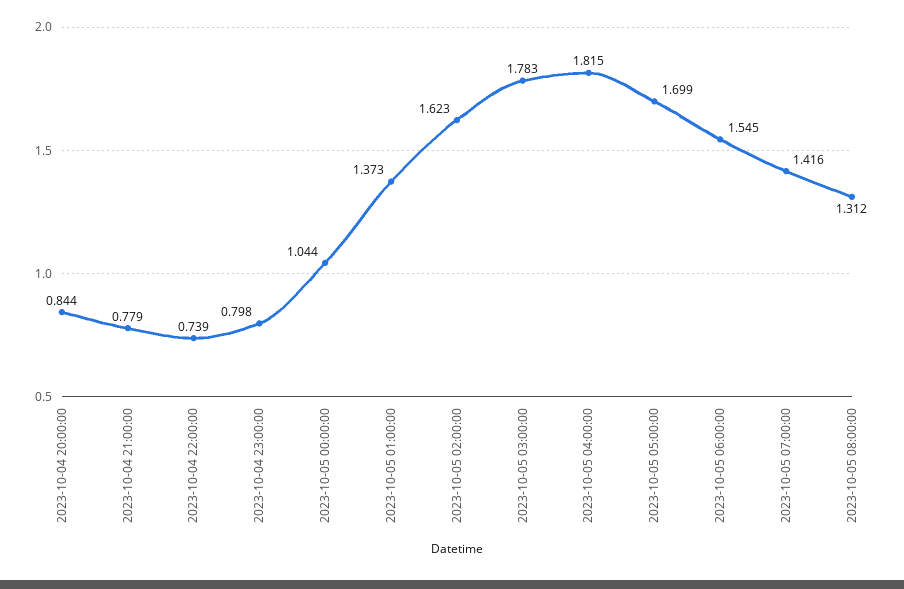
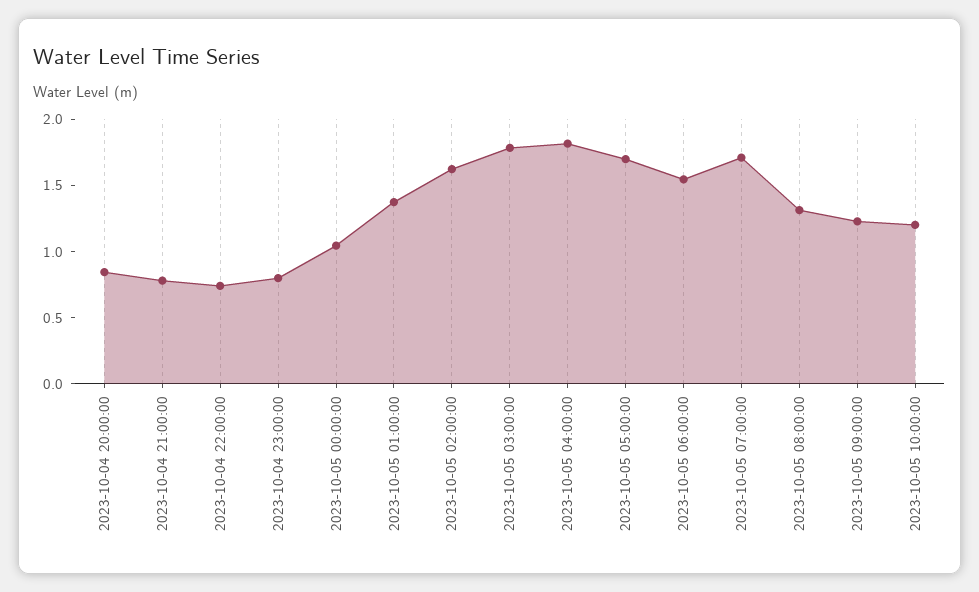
2023-10-05 07:00:00: 1.416 -> 1.7
2023-10-05 09:00:00: none -> 1.2
2023-10-05 10:00:00: none -> 1.2

